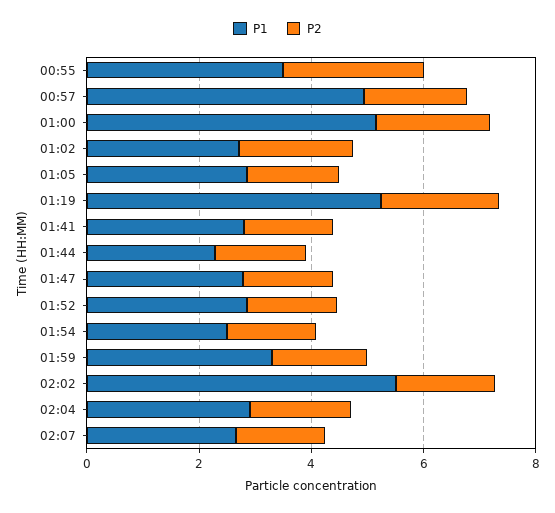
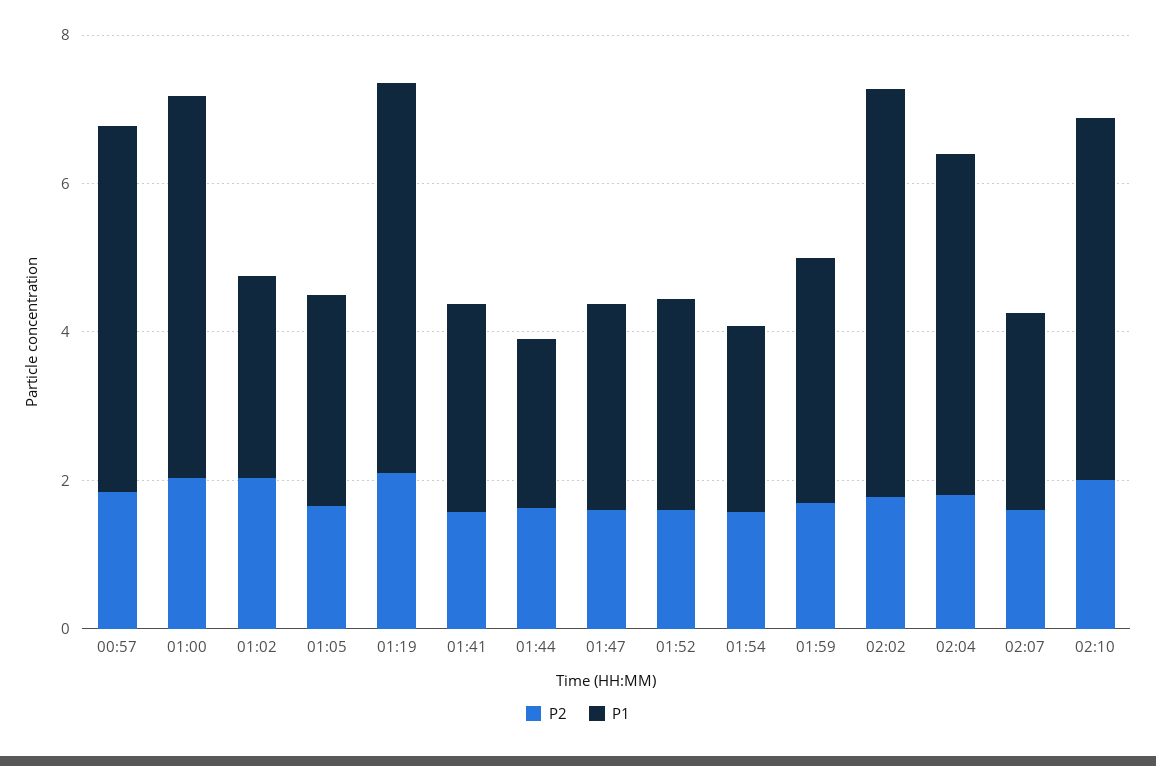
P1, 00:55: 3.5 -> none
P2, 00:55: 2.5 -> none
P1, 02:04: 3 -> 4.5
P2, 02:10: none -> 2
P1, 02:10: none -> 5

